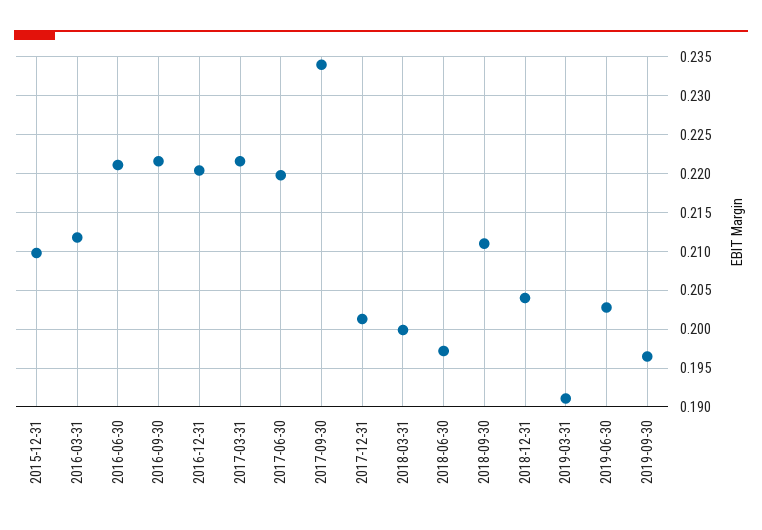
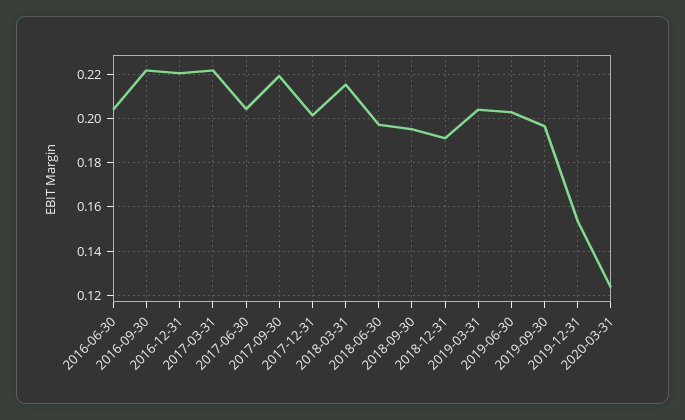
2015-12-31: 0.21 -> none
2016-03-31: 0.212 -> none
2016-06-30: 0.221 -> 0.205
2017-06-30: 0.22 -> 0.205
2017-09-30: 0.234 -> 0.22
2018-03-31: 0.2 -> 0.215
2018-09-30: 0.211 -> 0.195
2018-12-31: 0.204 -> 0.19
2019-03-31: 0.191 -> 0.205
2019-12-31: none -> 0.155
2020-03-31: none -> 0.125

